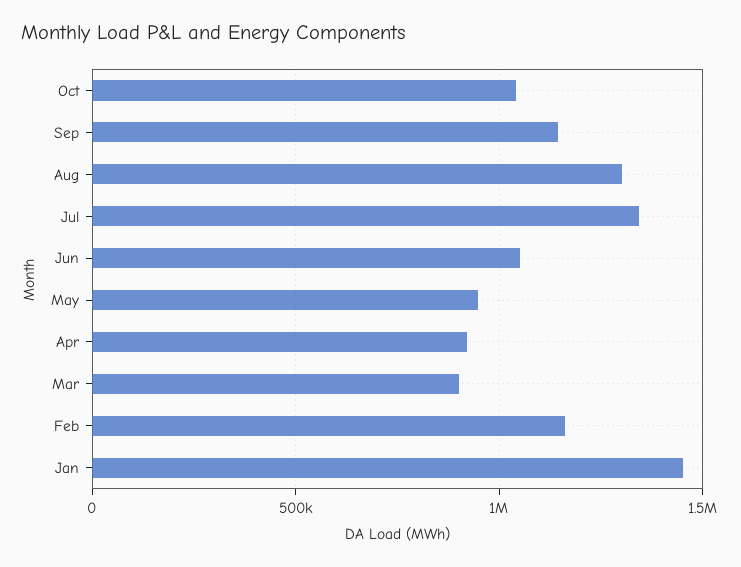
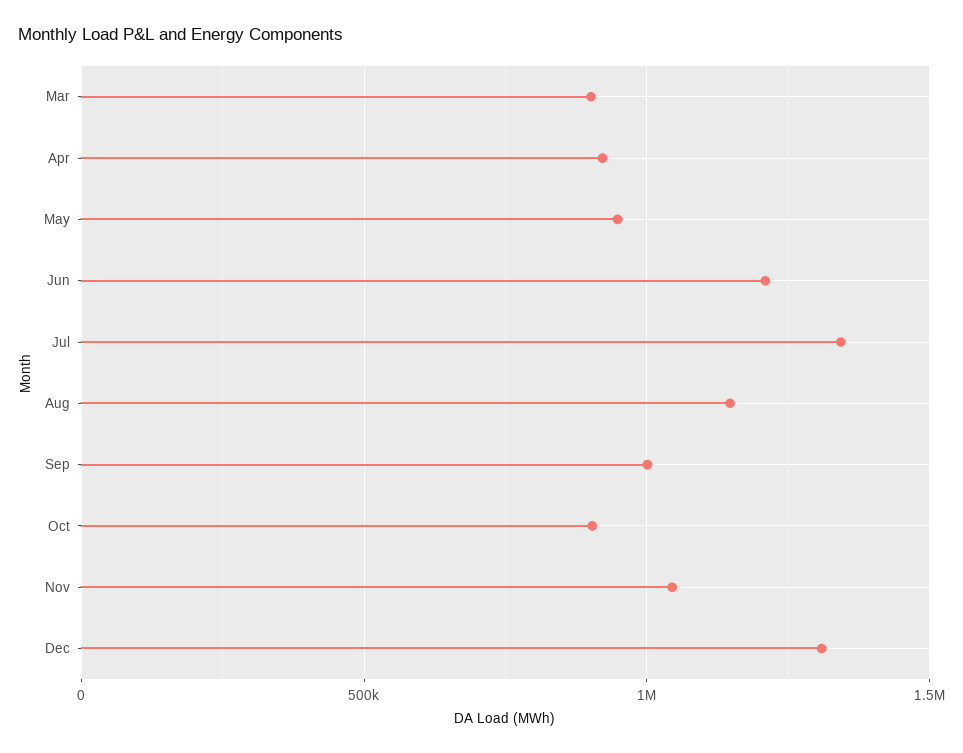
Oct: 1050000 -> 900000
Sep: 1150000 -> 1000000
Aug: 1300000 -> 1150000
Jun: 1050000 -> 1200000
Feb: 1150000 -> none
Jan: 1450000 -> none
Nov: none -> 1050000
Dec: none -> 1300000

